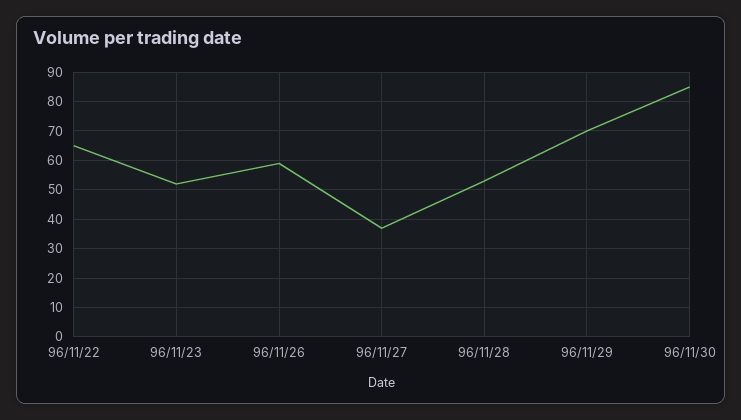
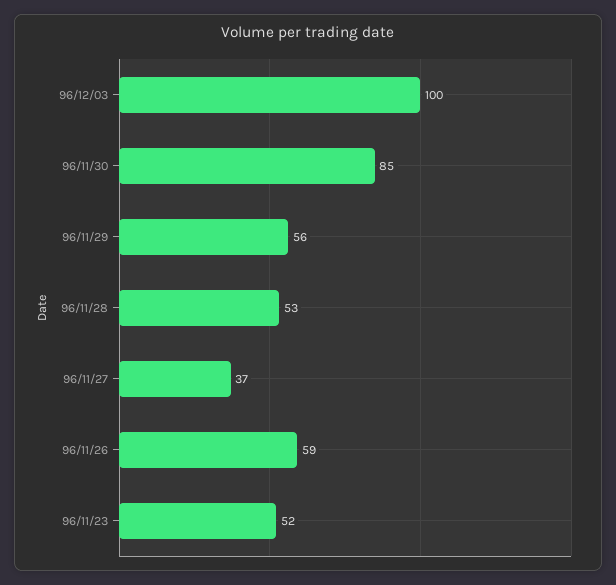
96/11/22: 65 -> none
96/11/29: 70 -> 56
96/12/03: none -> 100

